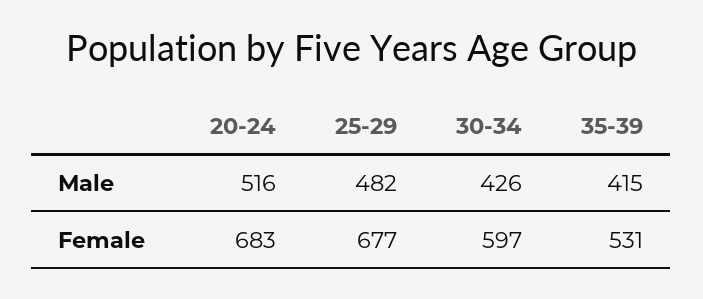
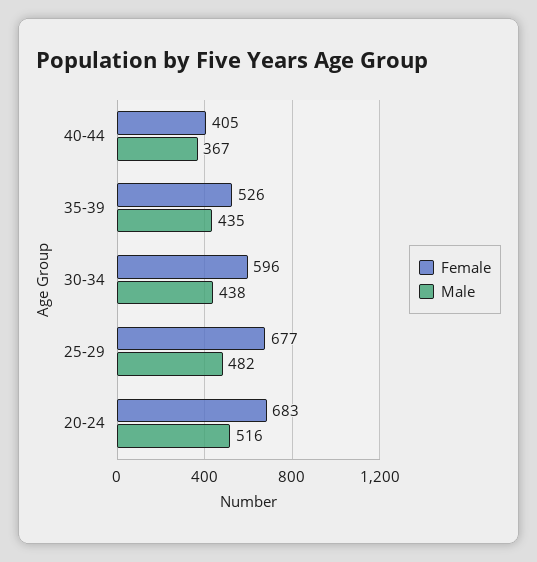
Male, 30-34: 426 -> 438
Male, 35-39: 415 -> 435
Female, 30-34: 597 -> 596
Female, 35-39: 531 -> 526
Female, 40-44: none -> 405
Male, 40-44: none -> 367

